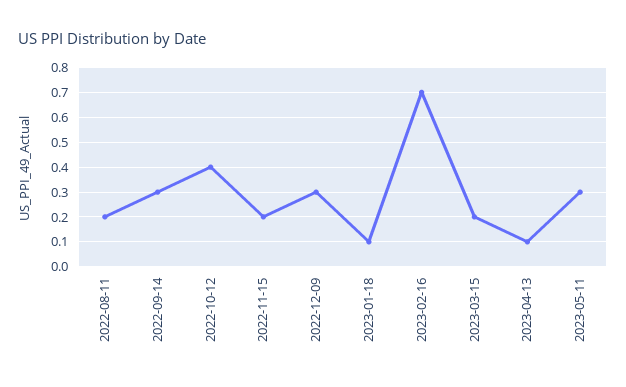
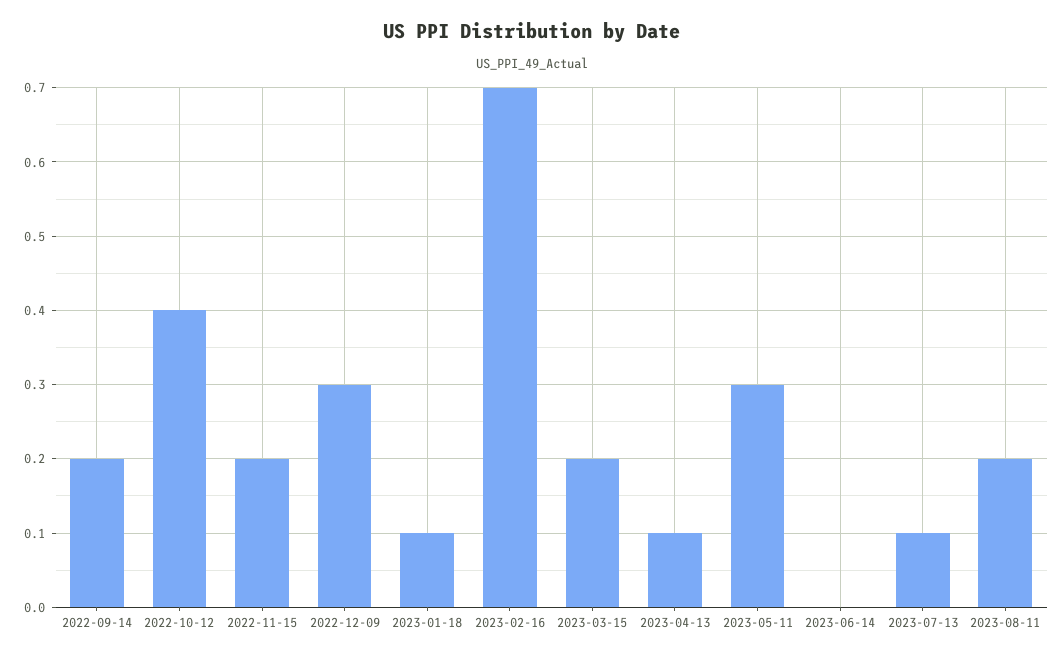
2022-08-11: 0.2 -> none
2022-09-14: 0.3 -> 0.2
2023-06-14: none -> 0
2023-07-13: none -> 0.1
2023-08-11: none -> 0.2

